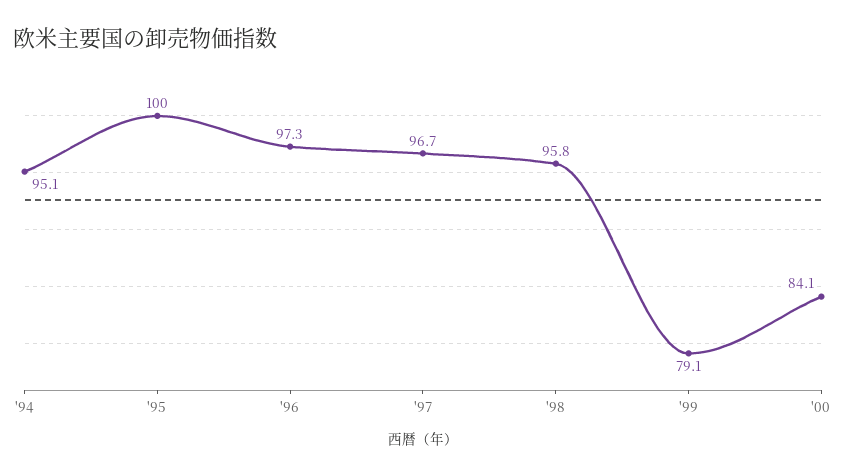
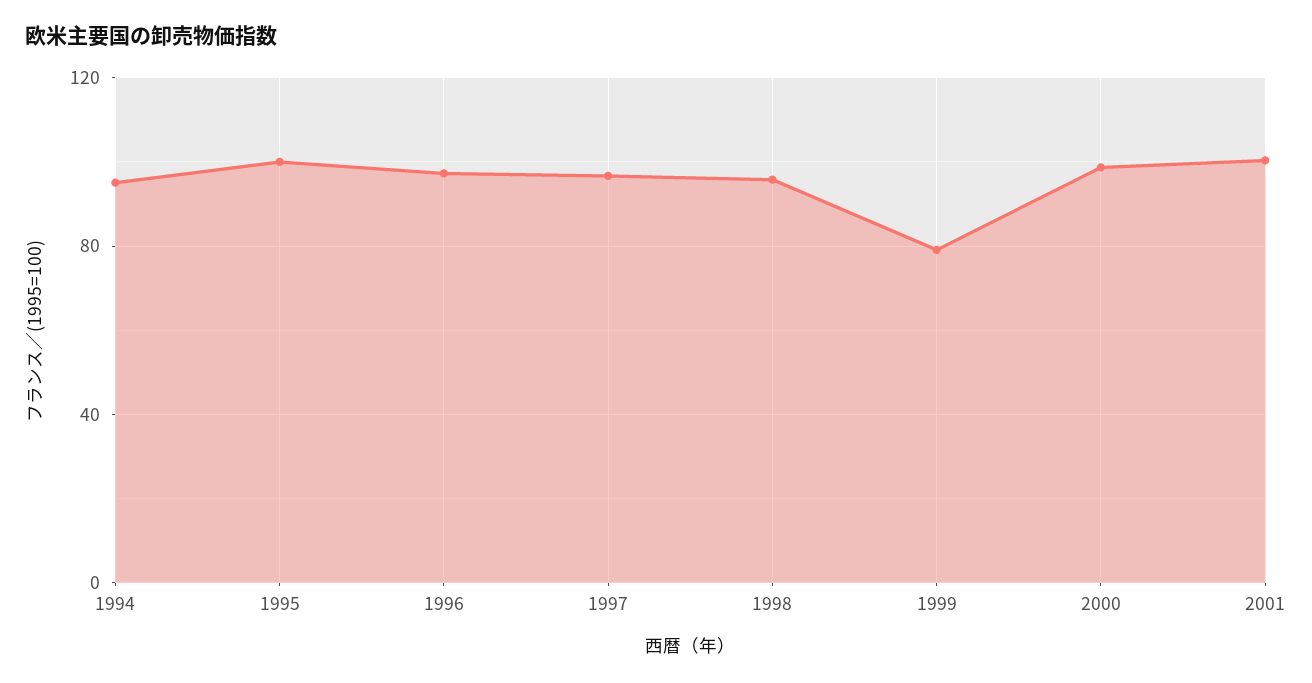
'00: 84.1 -> 100
2001: none -> 100

